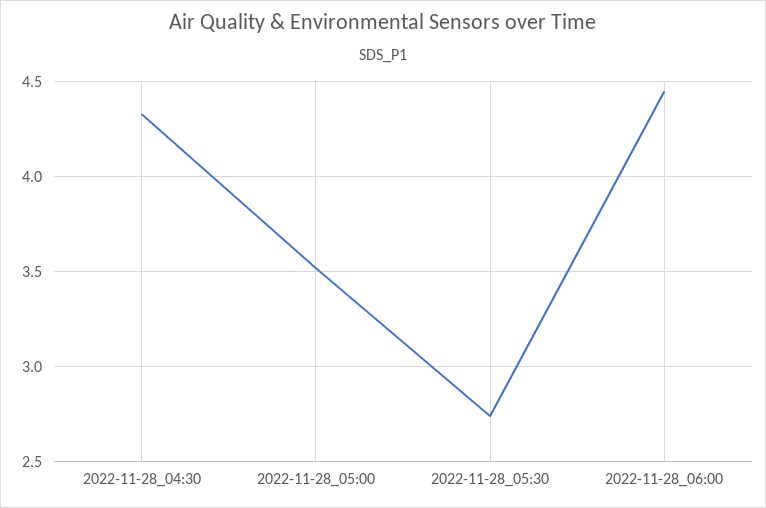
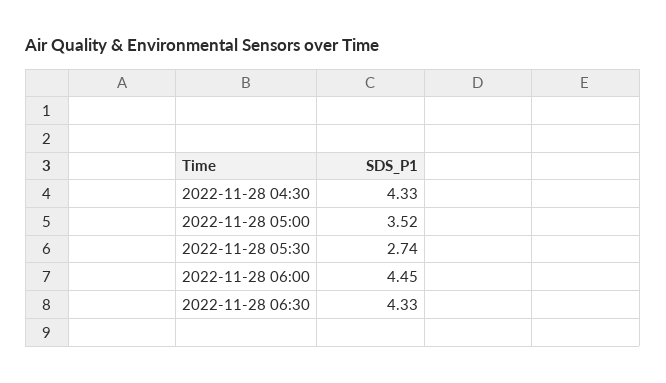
2022-11-28 06:30: none -> 4.33

